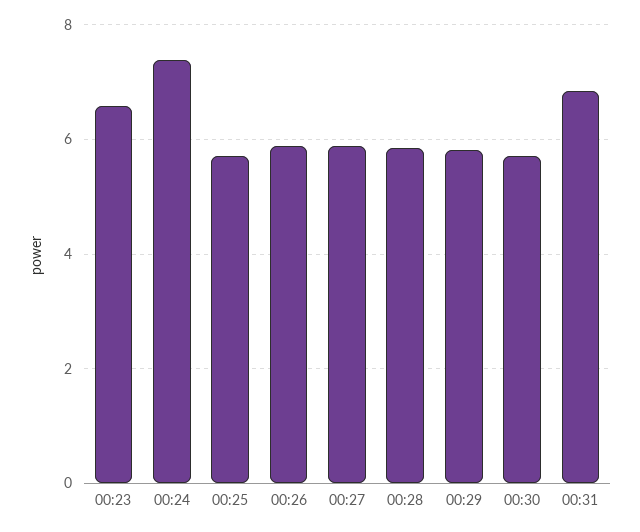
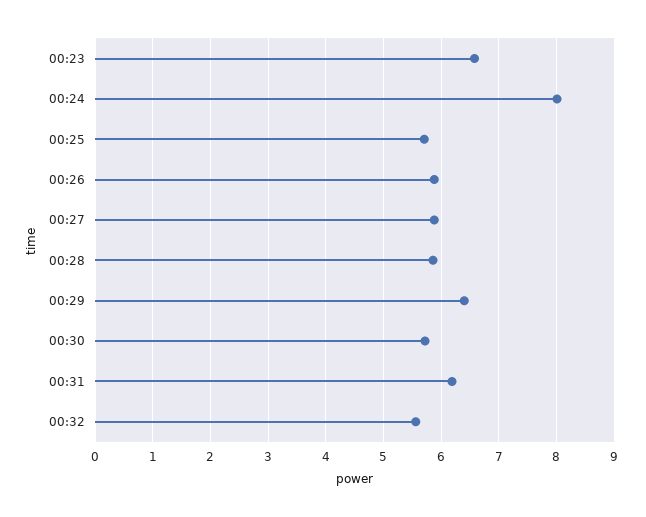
00:24: 7.4 -> 8
00:29: 5.8 -> 6.4
00:31: 6.8 -> 6.2
00:32: none -> 5.6

